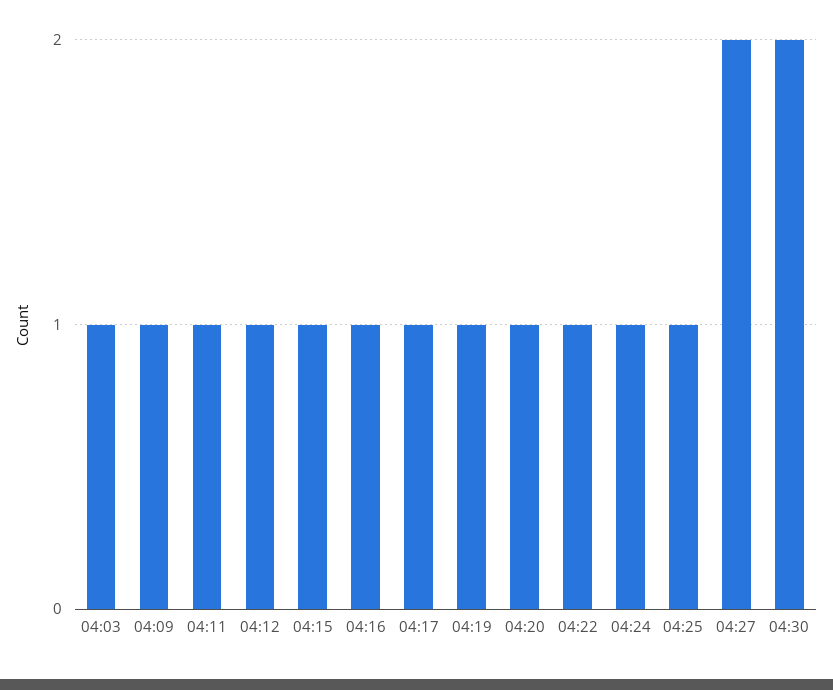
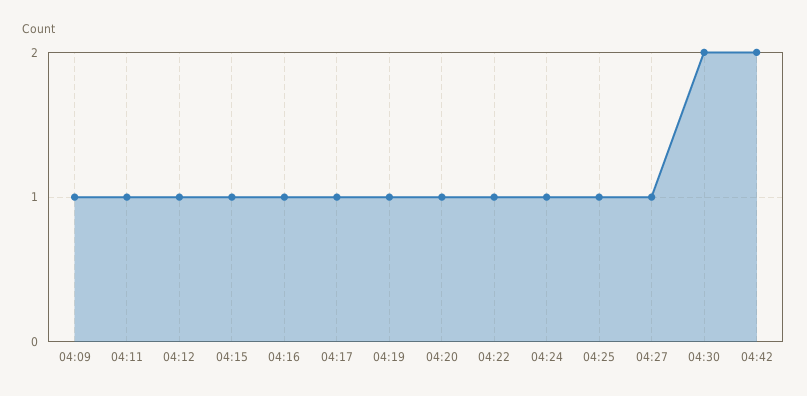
04:03: 1 -> none
04:27: 2 -> 1
04:42: none -> 2

